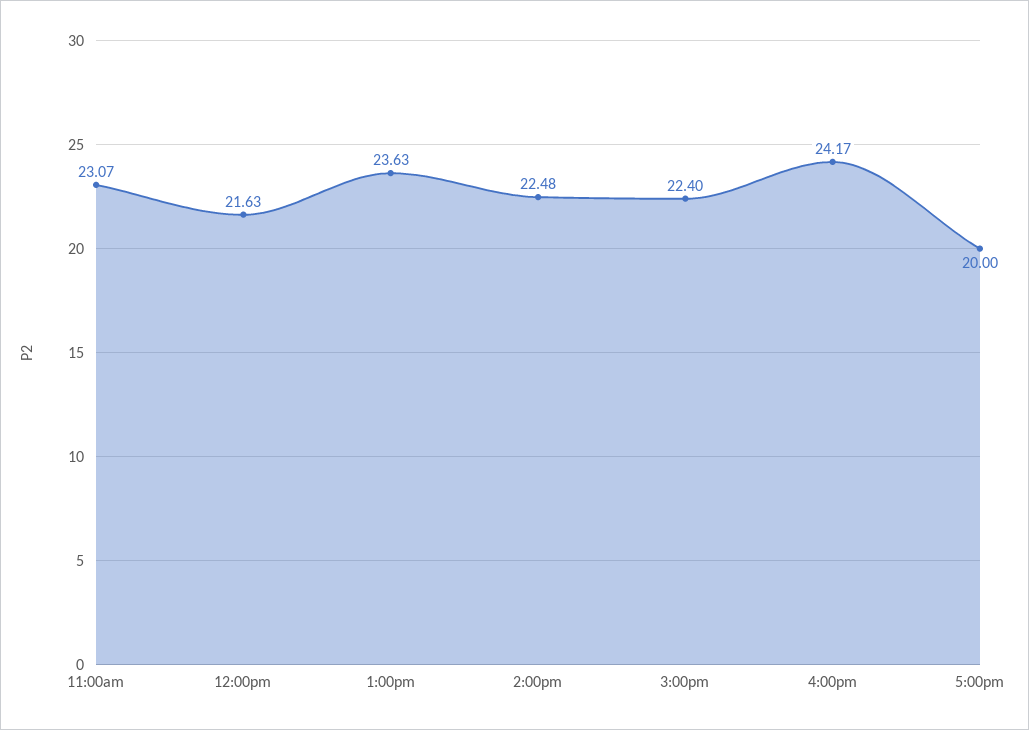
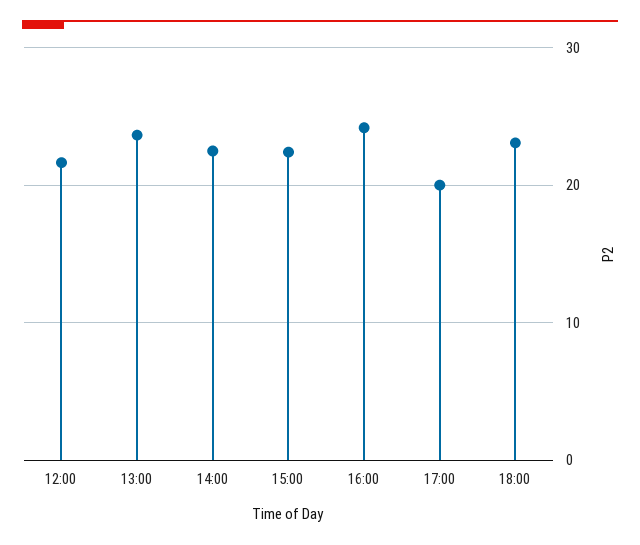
11:00am: 23.07 -> none
18:00: none -> 23

